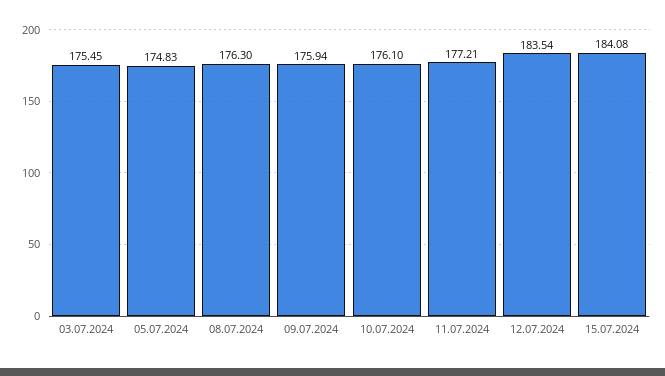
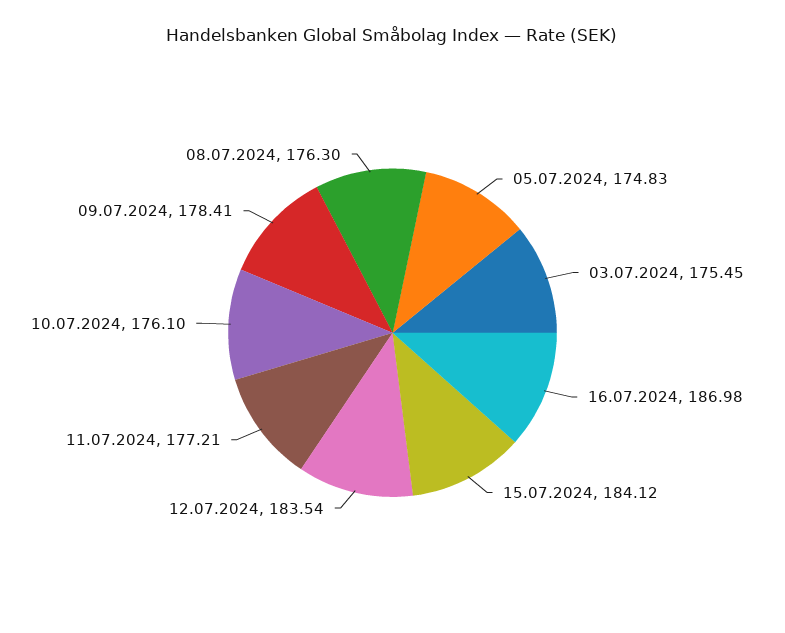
09.07.2024: 175.94 -> 178.41
15.07.2024: 184.08 -> 184.12
16.07.2024: none -> 186.98

